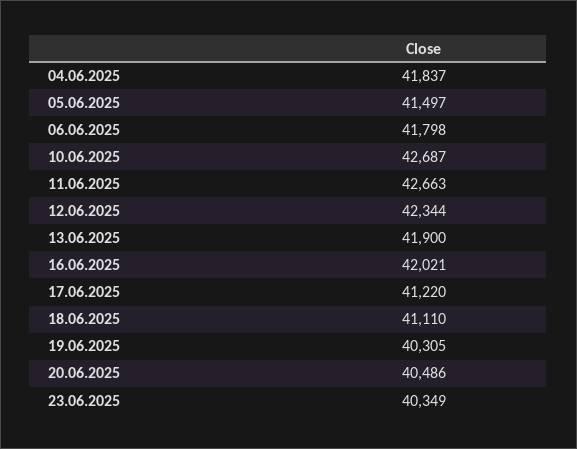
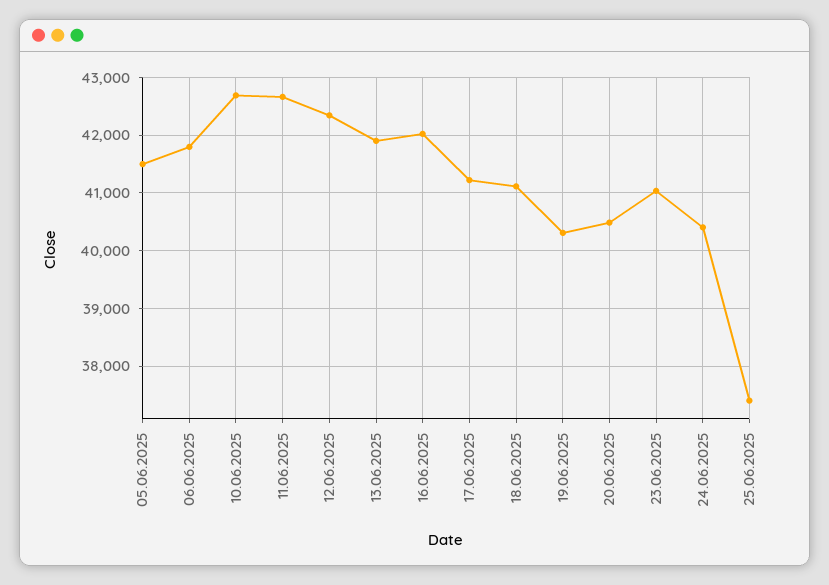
04.06.2025: 41837 -> none
23.06.2025: 40349 -> 41000
24.06.2025: none -> 40400
25.06.2025: none -> 37400

